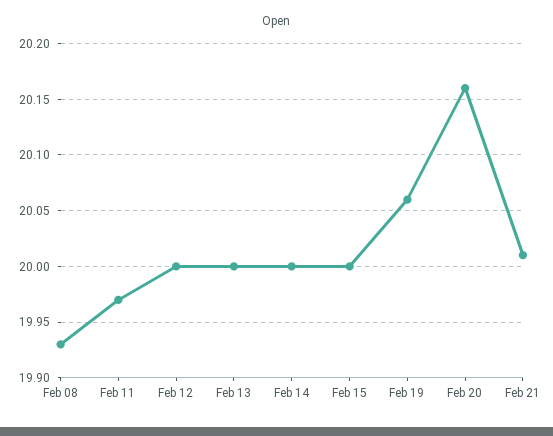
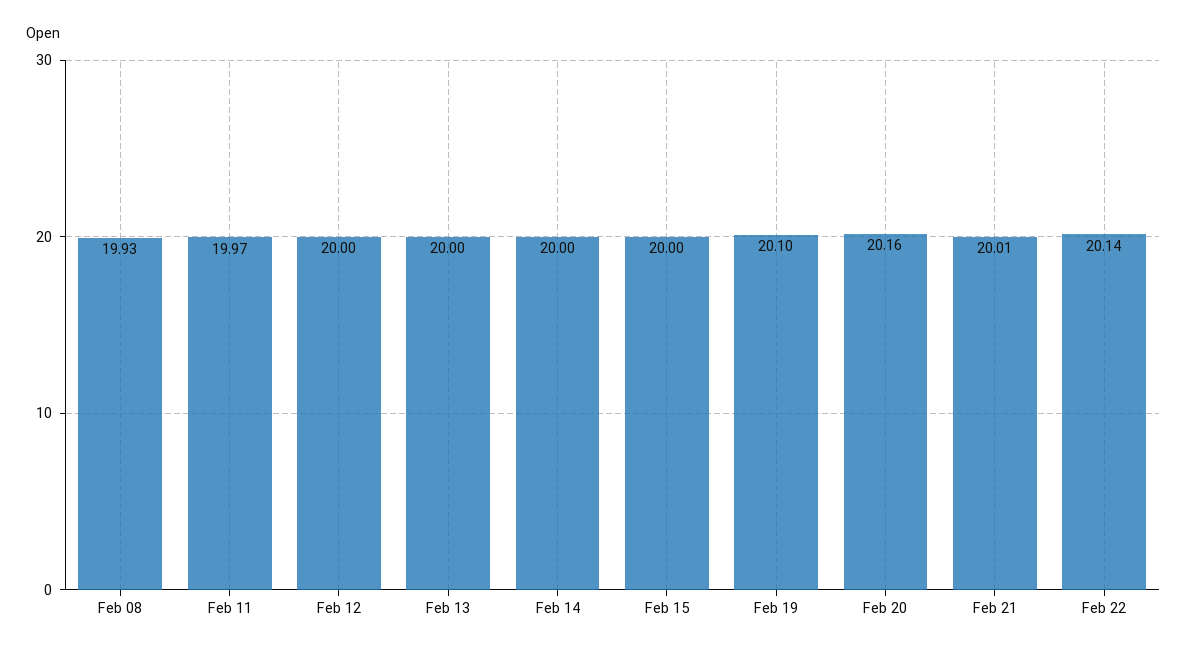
Feb 19: 20.06 -> 20.1
Feb 22: none -> 20.14

